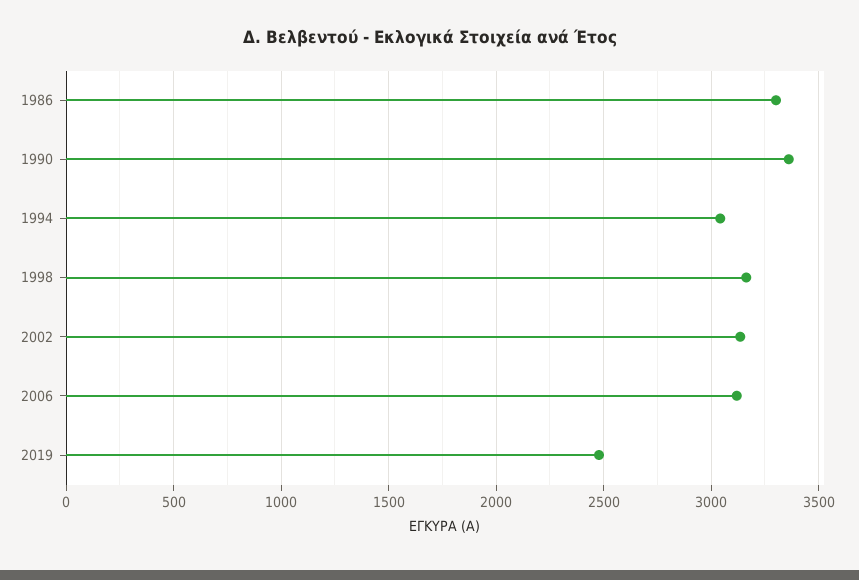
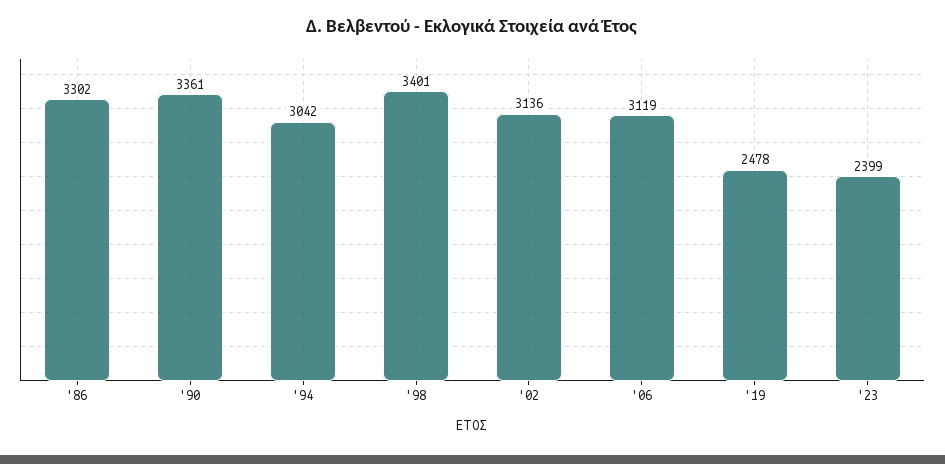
1998: 3150 -> 3401
'23: none -> 2399

